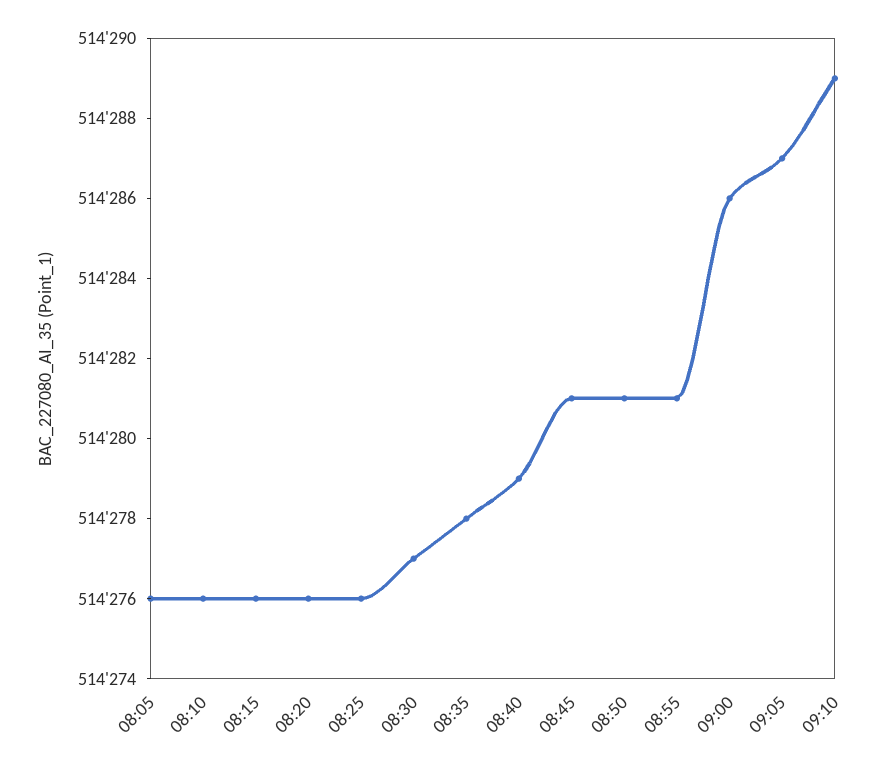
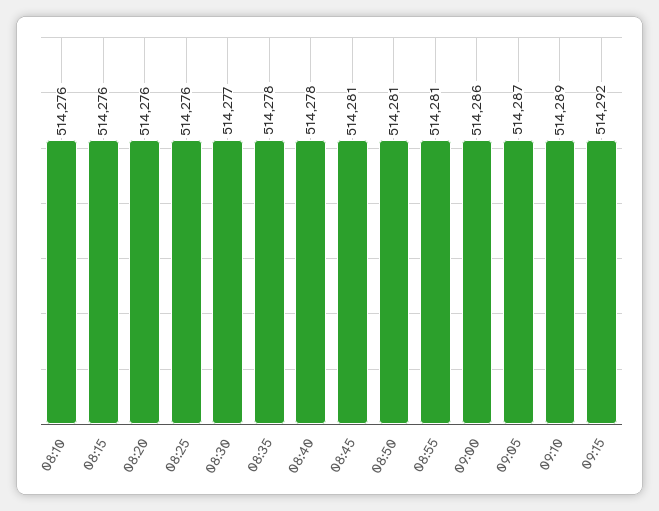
08:05: 514276 -> none
08:40: 514279 -> 514278
09:15: none -> 514292

